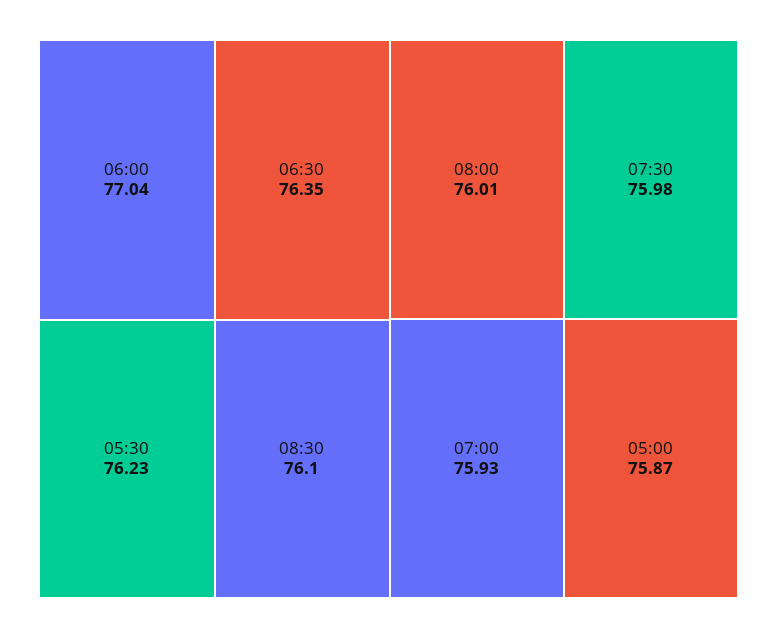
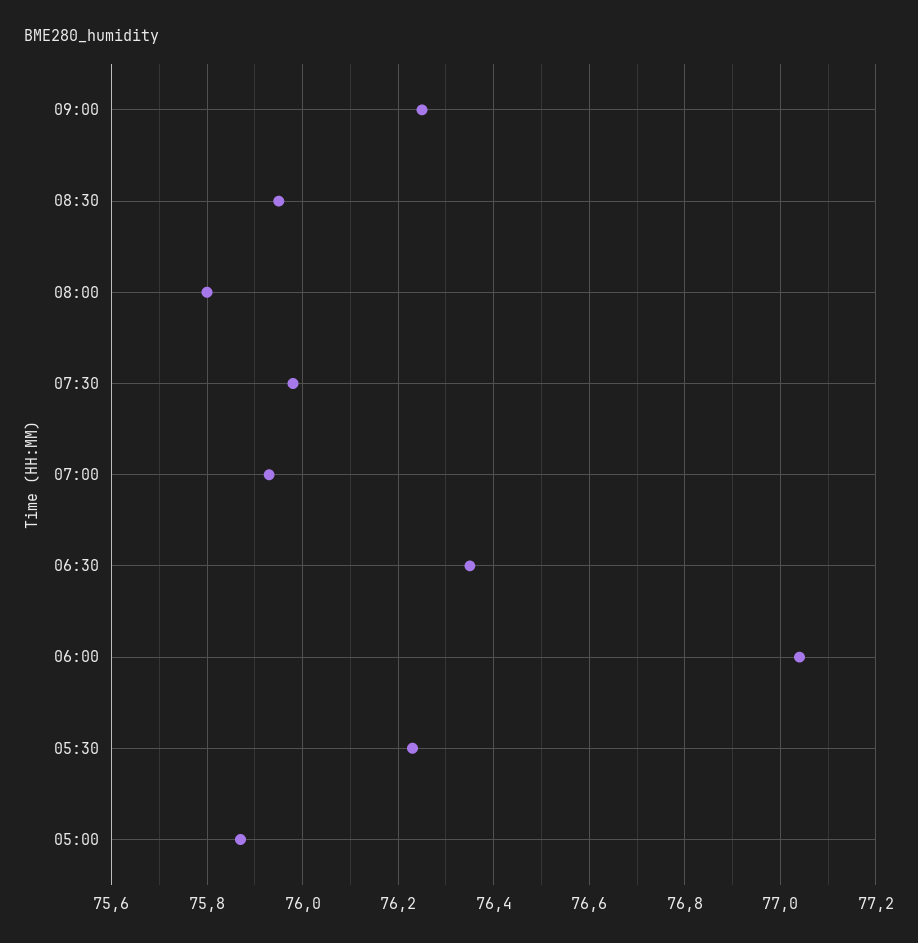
08:30: 76.1 -> 75.95
08:00: 76.01 -> 75.8
09:00: none -> 76.25

